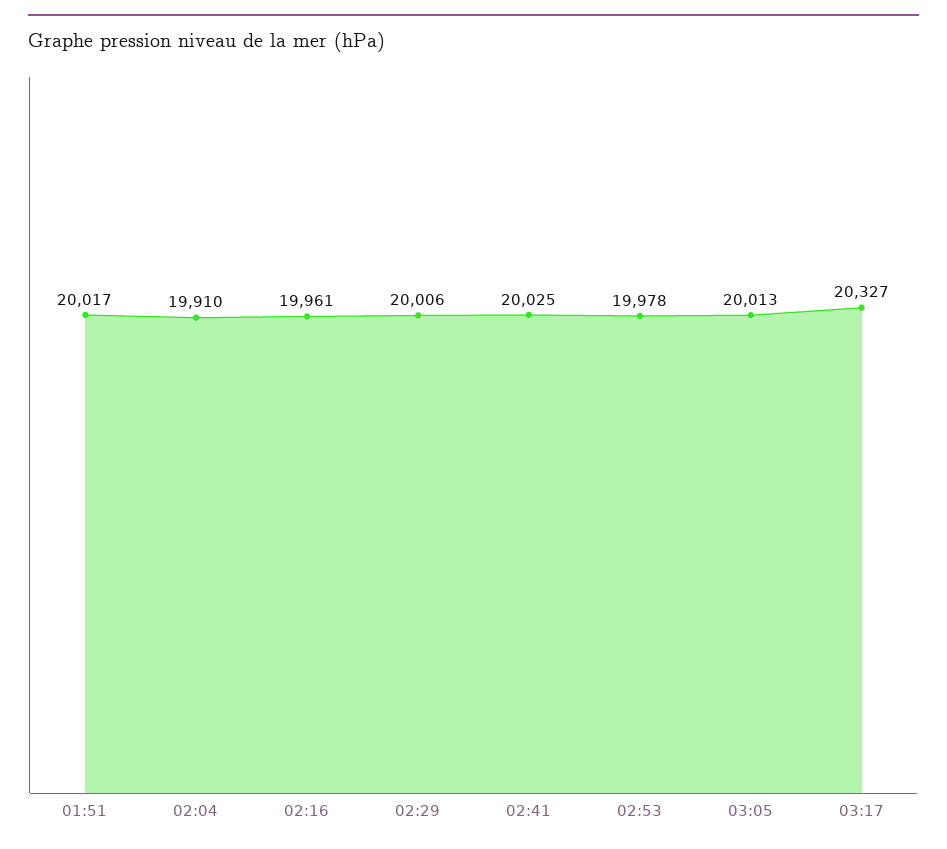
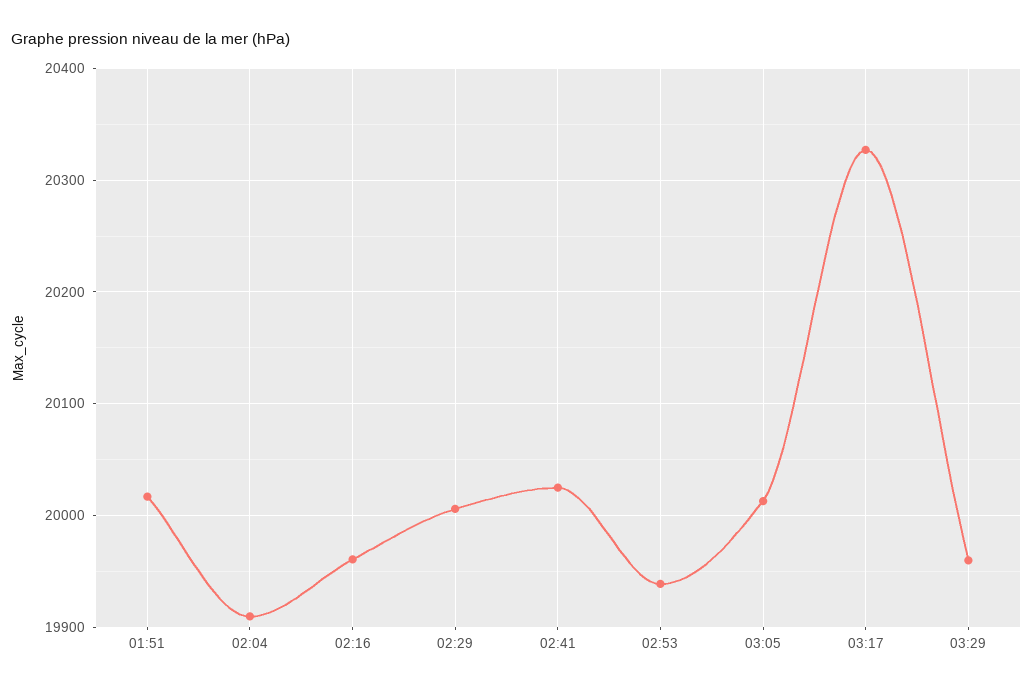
02:53: 19978 -> 19940
03:29: none -> 19960

